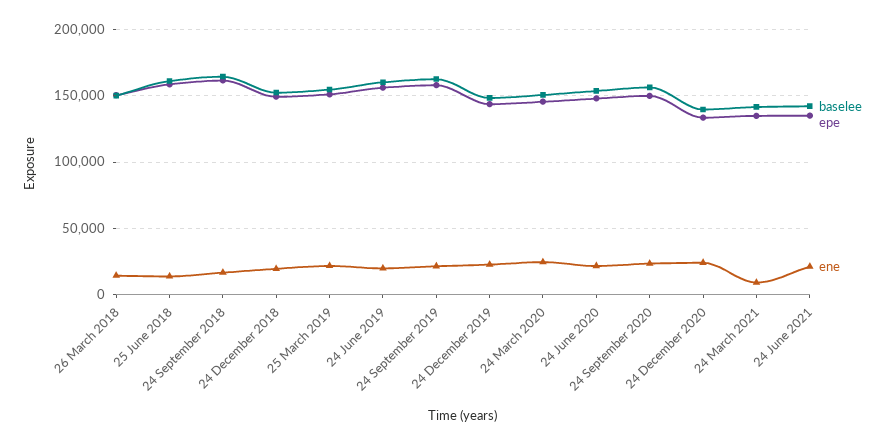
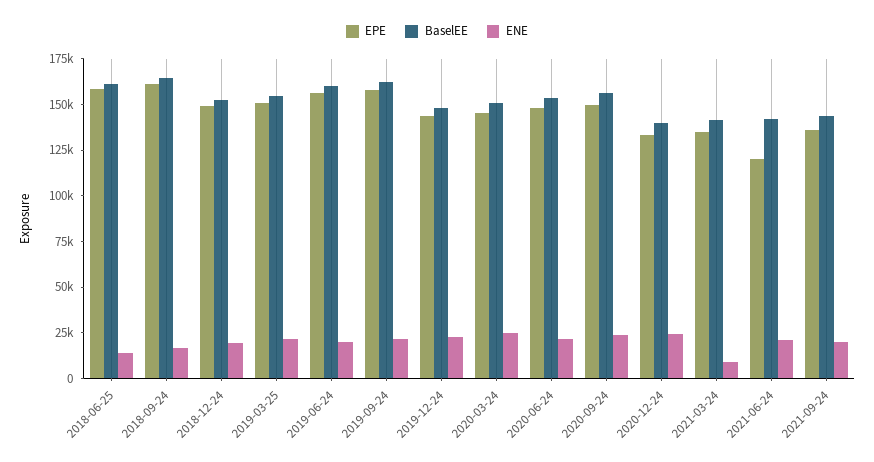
baselee, 26 March 2018: 150000 -> none
epe, 26 March 2018: 150000 -> none
ene, 26 March 2018: 15000 -> none
epe, 24 June 2021: 135000 -> 120000
epe, 2021-09-24: none -> 135000
baselee, 2021-09-24: none -> 145000
ene, 2021-09-24: none -> 20000

